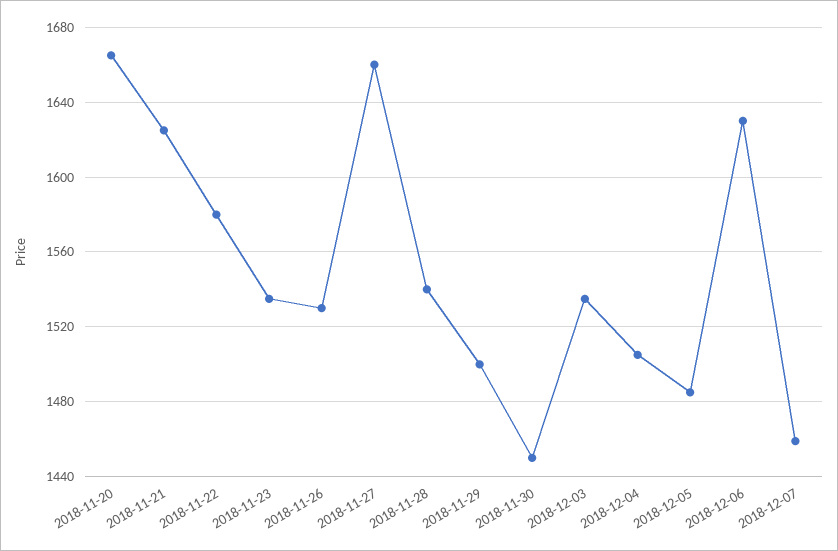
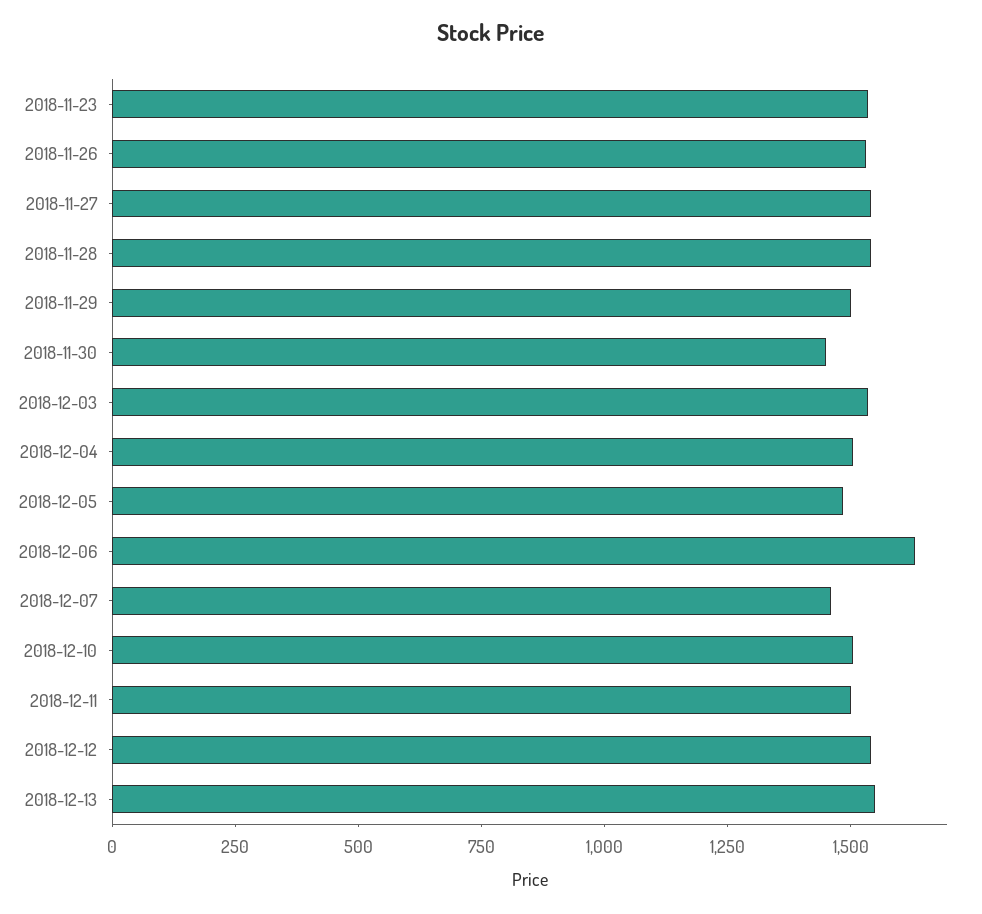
2018-11-20: 1665 -> none
2018-11-21: 1625 -> none
2018-11-22: 1580 -> none
2018-11-27: 1660 -> 1550
2018-12-10: none -> 1500
2018-12-11: none -> 1500
2018-12-12: none -> 1550
2018-12-13: none -> 1550

